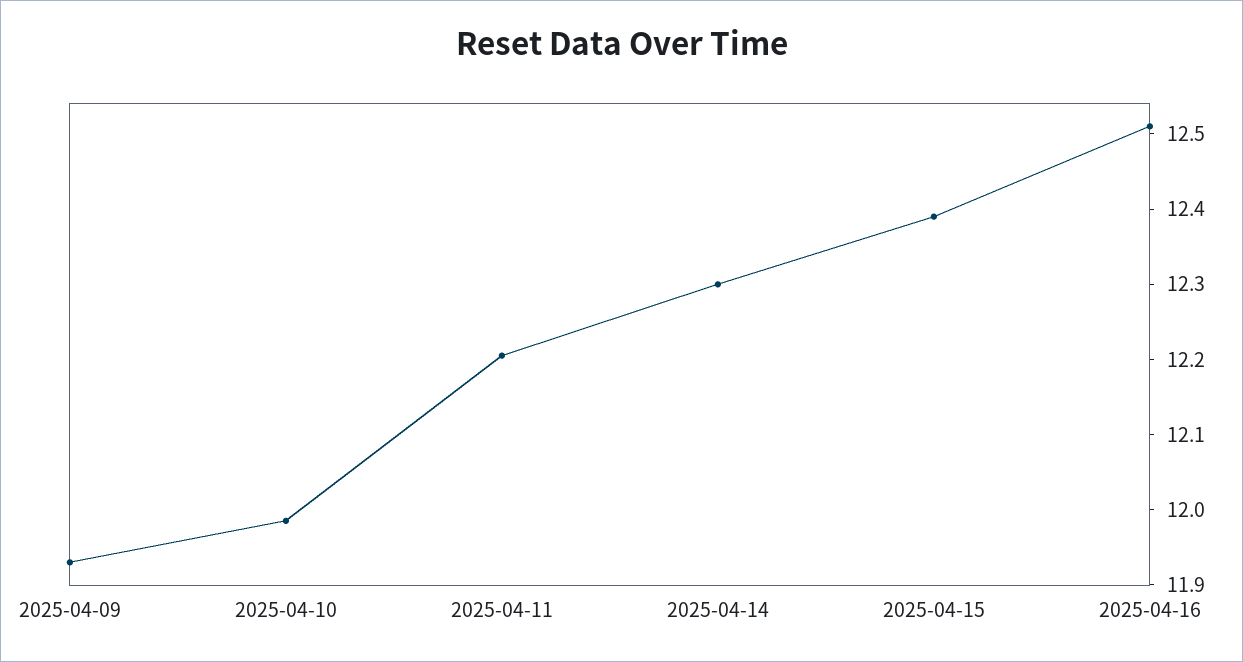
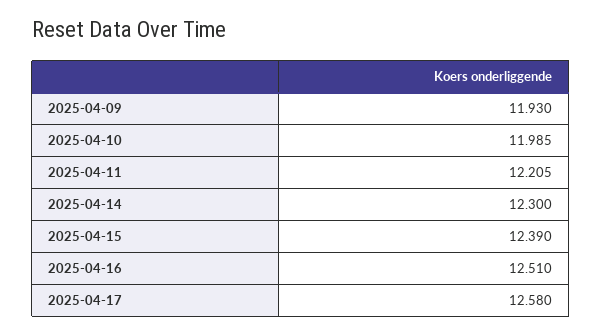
2025-04-17: none -> 12.58

